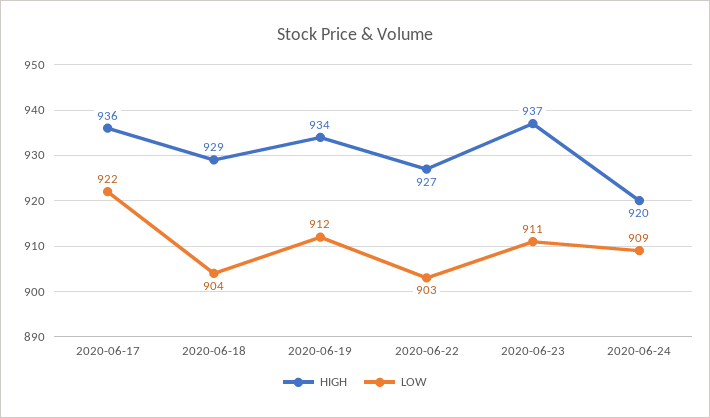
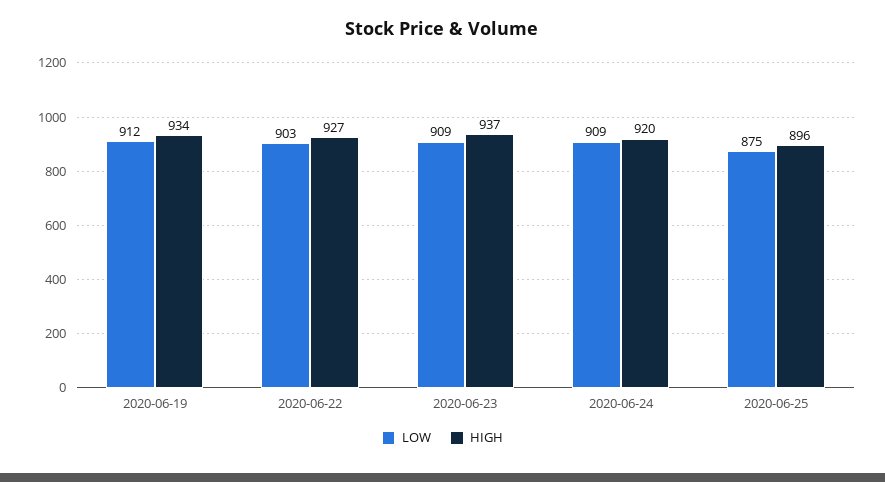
HIGH, 2020-06-17: 936 -> none
LOW, 2020-06-17: 922 -> none
HIGH, 2020-06-18: 929 -> none
LOW, 2020-06-18: 904 -> none
LOW, 2020-06-23: 911 -> 909
LOW, 2020-06-25: none -> 875
HIGH, 2020-06-25: none -> 896

